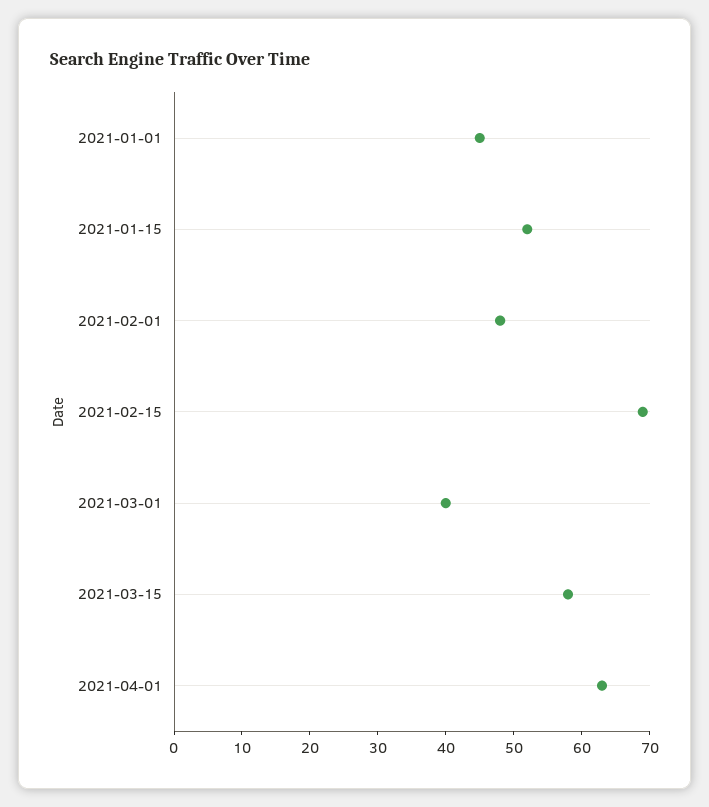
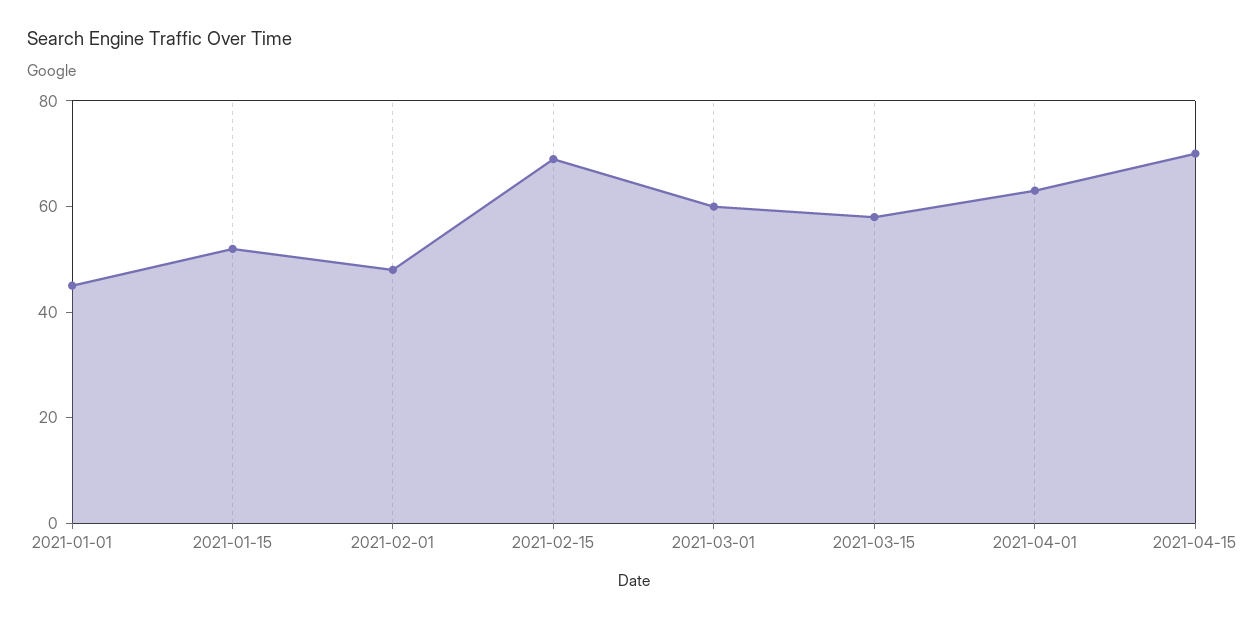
2021-03-01: 40 -> 60
2021-04-15: none -> 70

